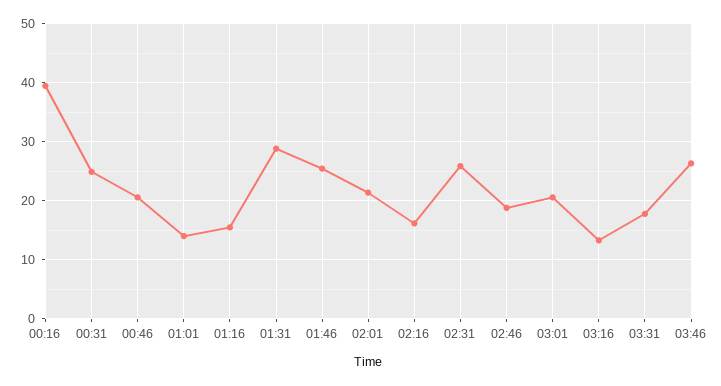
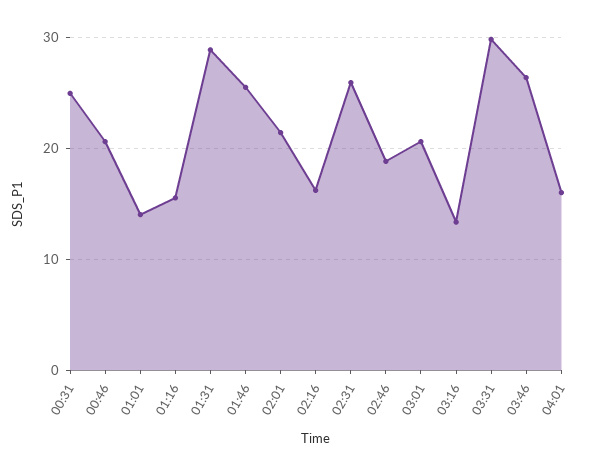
00:16: 40 -> none
03:31: 18 -> 30
04:01: none -> 16

